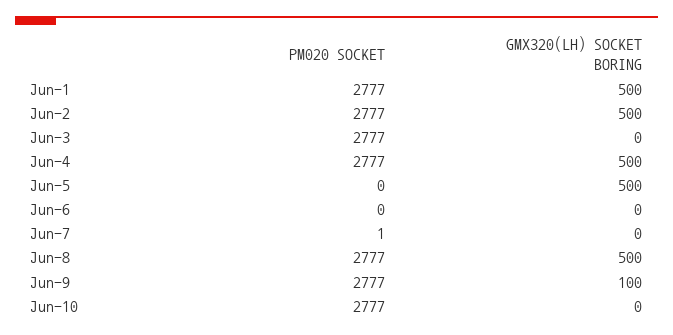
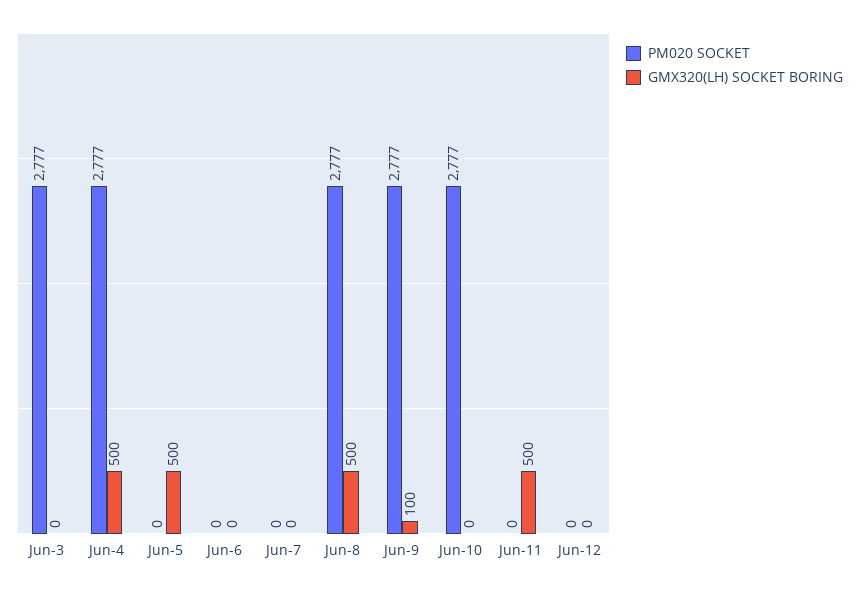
PM020 SOCKET, Jun-1: 2777 -> none
GMX320(LH) SOCKET BORING, Jun-1: 500 -> none
PM020 SOCKET, Jun-2: 2777 -> none
GMX320(LH) SOCKET BORING, Jun-2: 500 -> none
PM020 SOCKET, Jun-7: 1 -> 0
PM020 SOCKET, Jun-11: none -> 0
GMX320(LH) SOCKET BORING, Jun-11: none -> 500
PM020 SOCKET, Jun-12: none -> 0
GMX320(LH) SOCKET BORING, Jun-12: none -> 0

